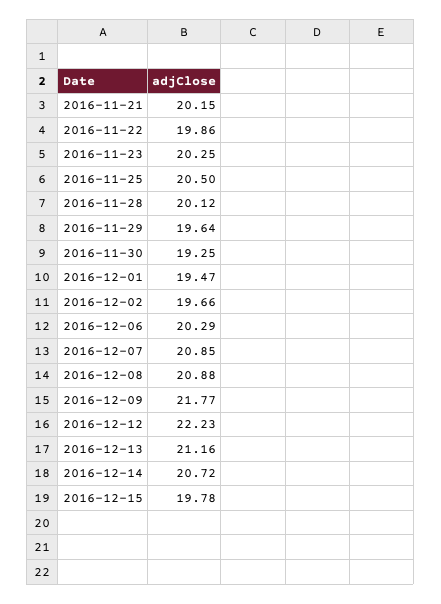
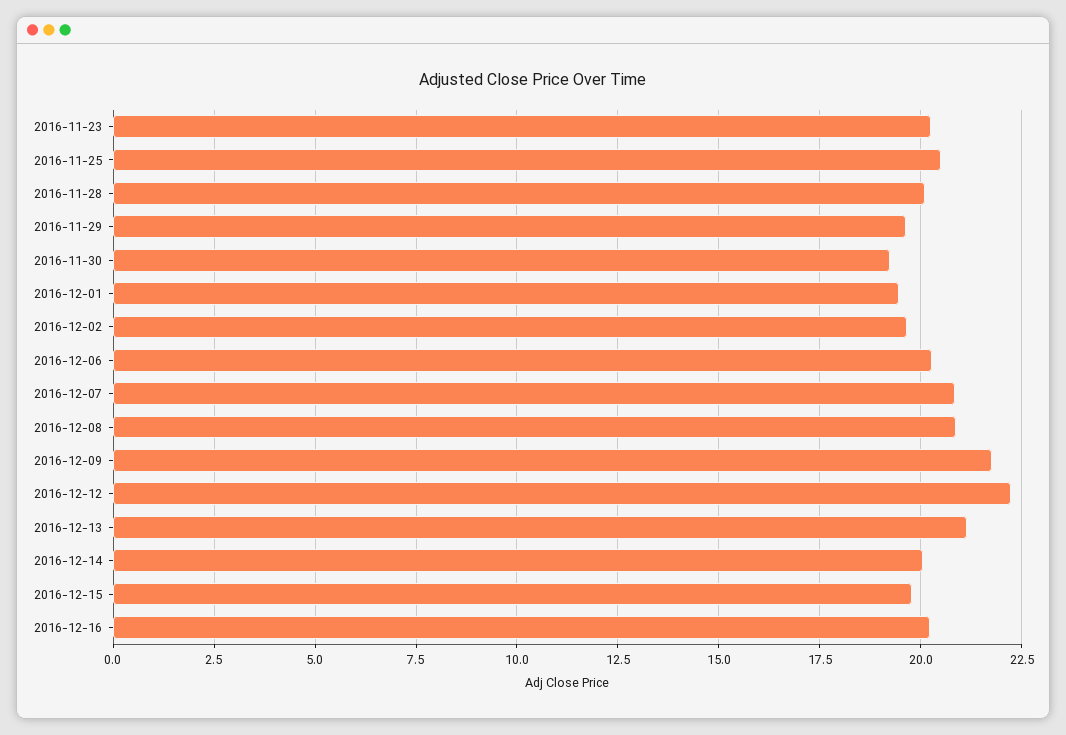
2016-11-21: 20.15 -> none
2016-11-22: 19.86 -> none
2016-12-14: 20.72 -> 20
2016-12-16: none -> 20.25

